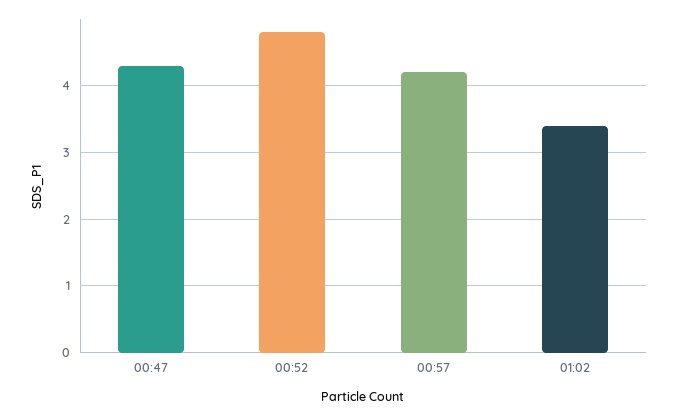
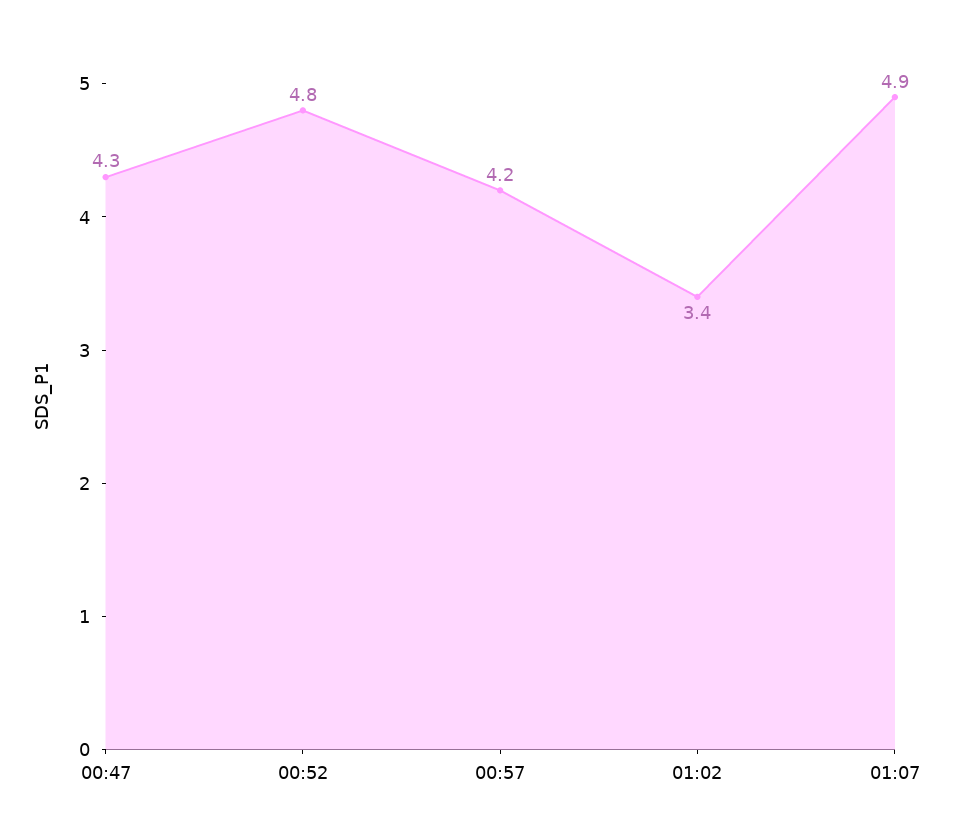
01:07: none -> 4.9

